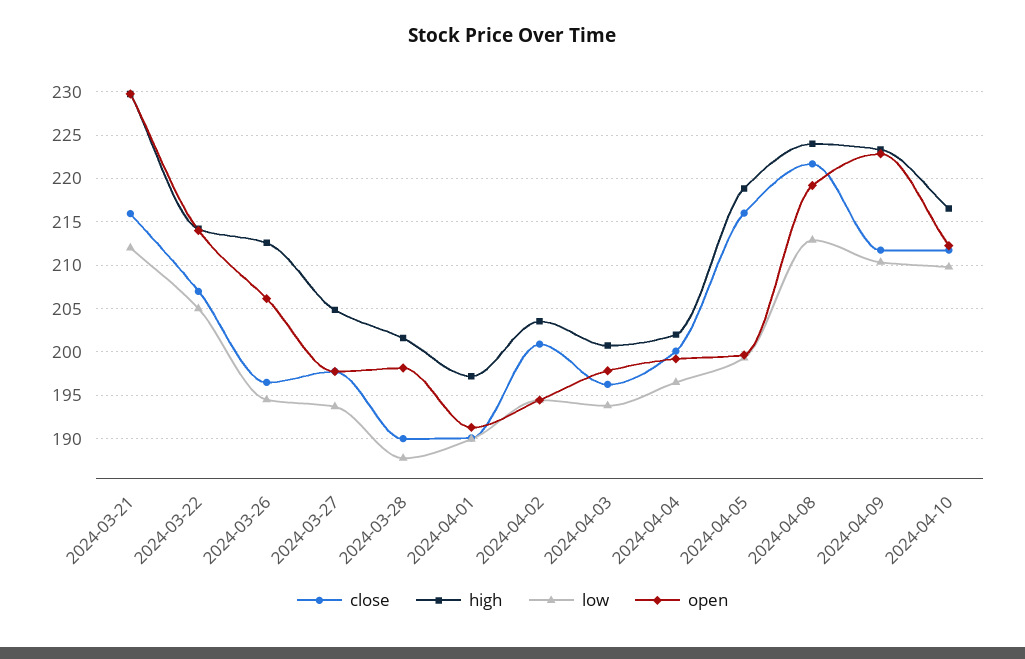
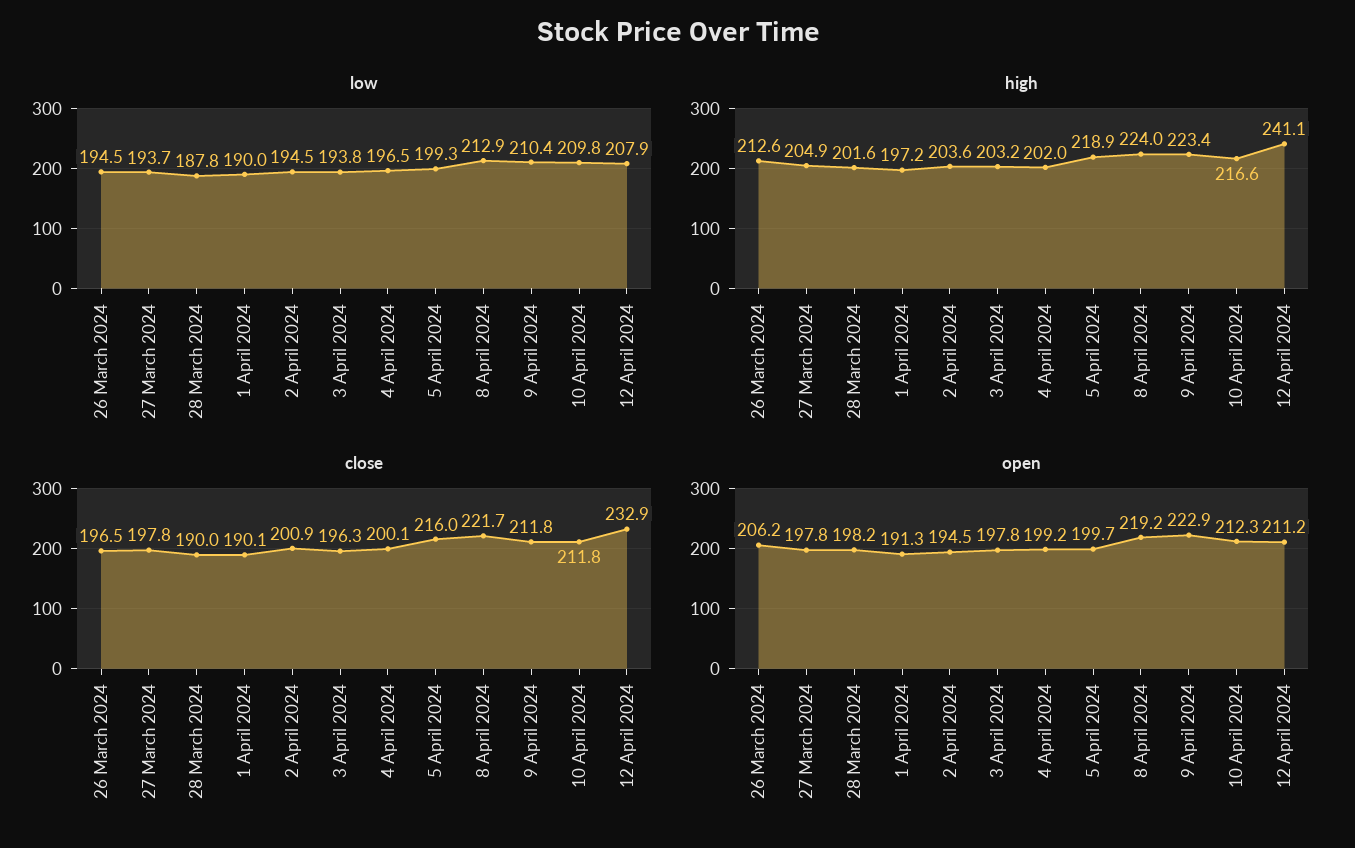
close, 2024-03-21: 216 -> none
high, 2024-03-21: 230 -> none
low, 2024-03-21: 212 -> none
open, 2024-03-21: 230 -> none
close, 2024-03-22: 207 -> none
high, 2024-03-22: 214 -> none
low, 2024-03-22: 205 -> none
open, 2024-03-22: 214 -> none
high, 2024-04-03: 201 -> 203.2
low, 12 April 2024: none -> 207.9
high, 12 April 2024: none -> 241.1
close, 12 April 2024: none -> 232.9
open, 12 April 2024: none -> 211.2

